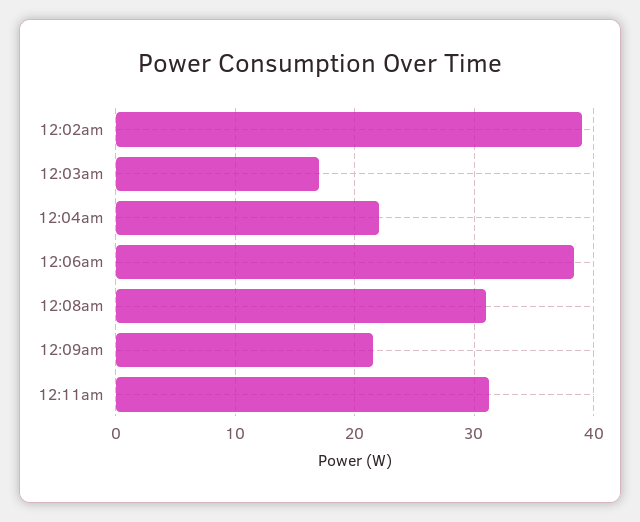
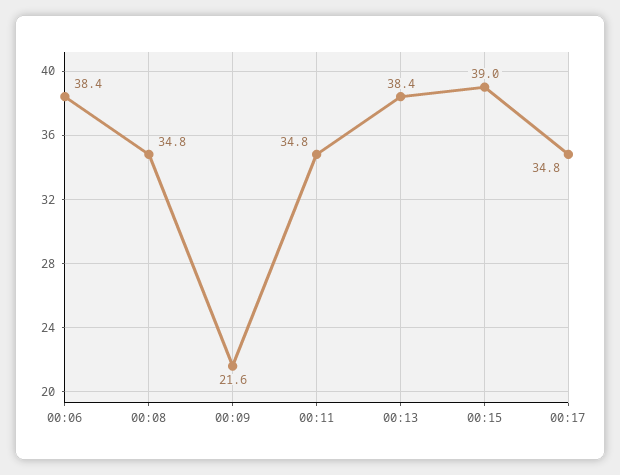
12:02am: 39 -> none
12:03am: 17 -> none
12:04am: 22 -> none
12:08am: 31 -> 34.8
12:11am: 31 -> 34.8
00:13: none -> 38.4
00:15: none -> 39
00:17: none -> 34.8

